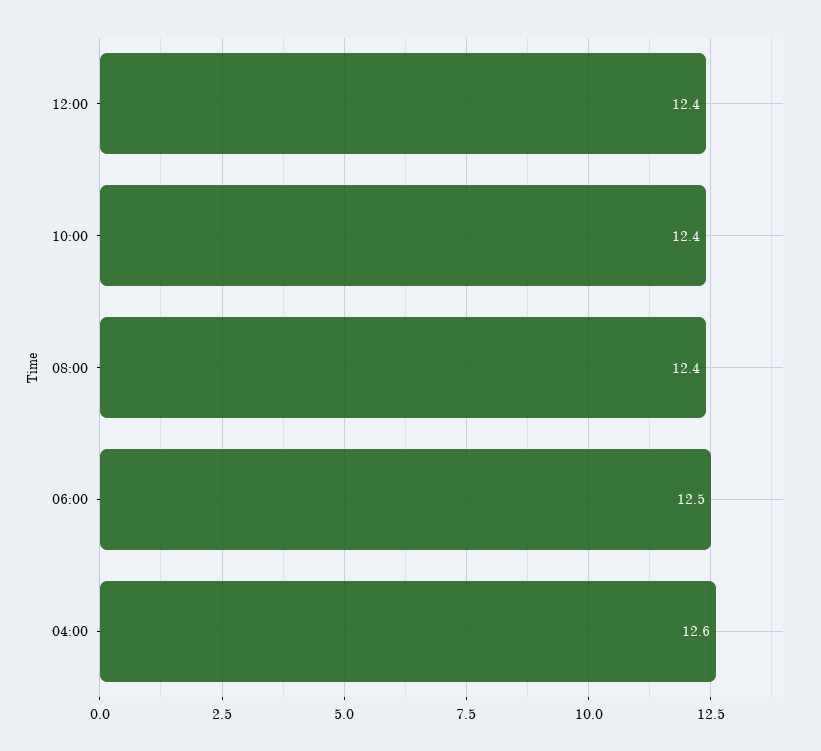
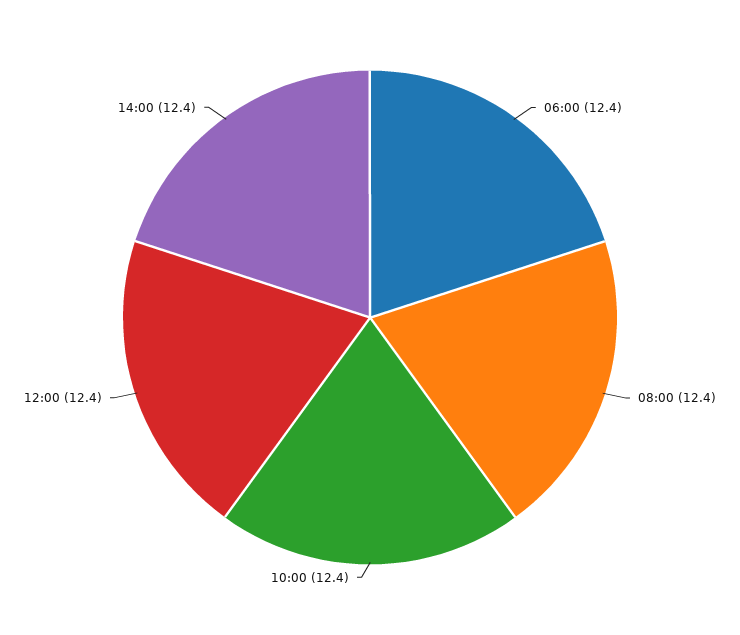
06:00: 12.5 -> 12.4
04:00: 12.6 -> none
14:00: none -> 12.4

